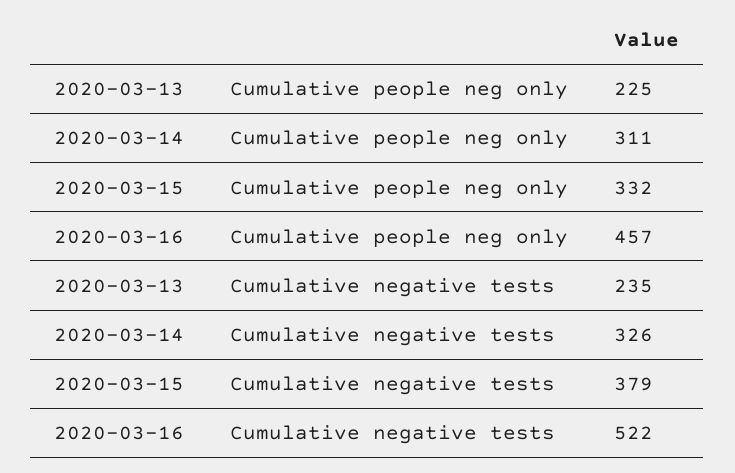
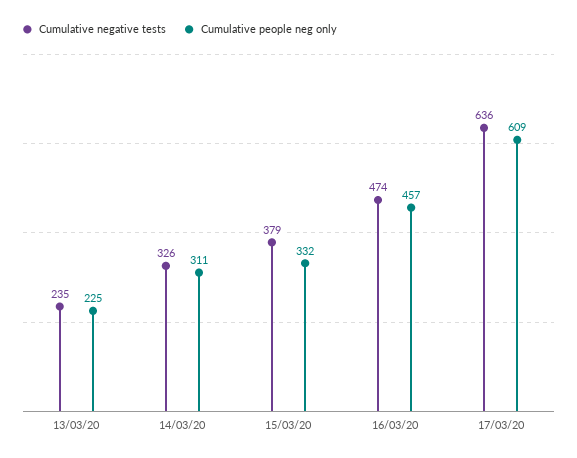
Cumulative negative tests, 2020-03-16: 522 -> 474
Cumulative negative tests, 17/03/20: none -> 636
Cumulative people neg only, 17/03/20: none -> 609

